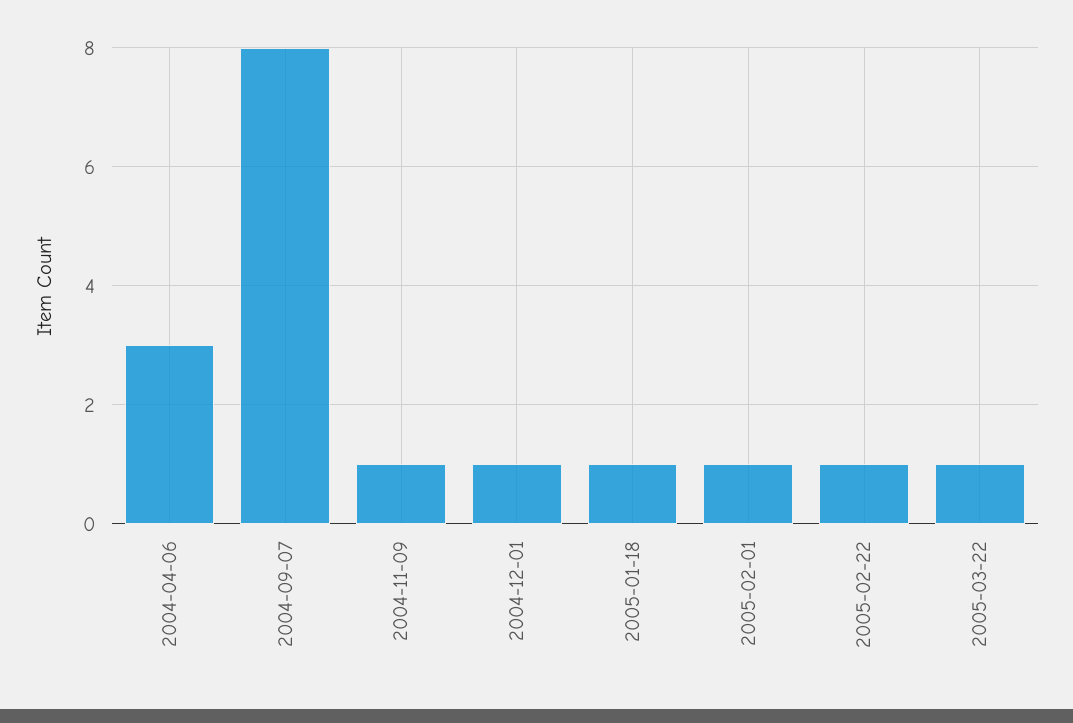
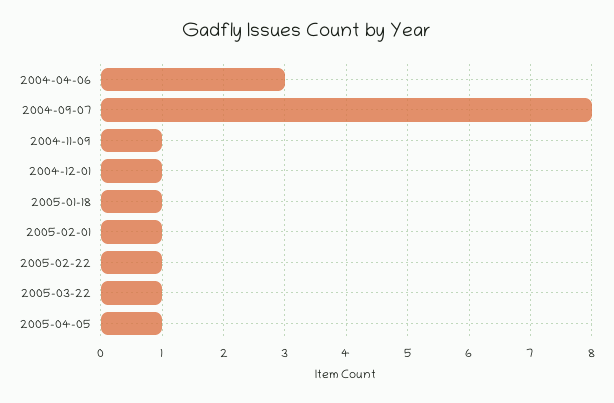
2005-04-05: none -> 1

